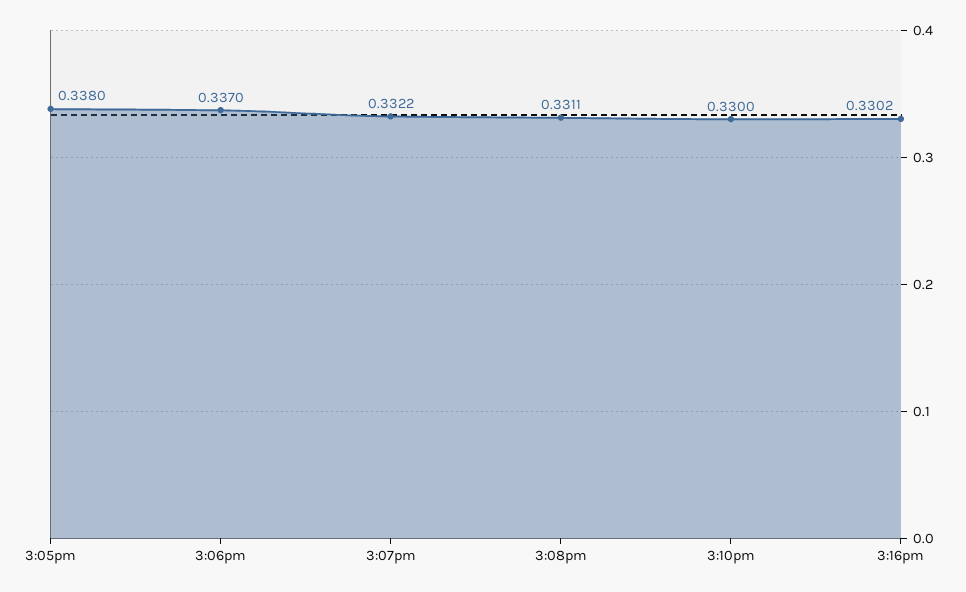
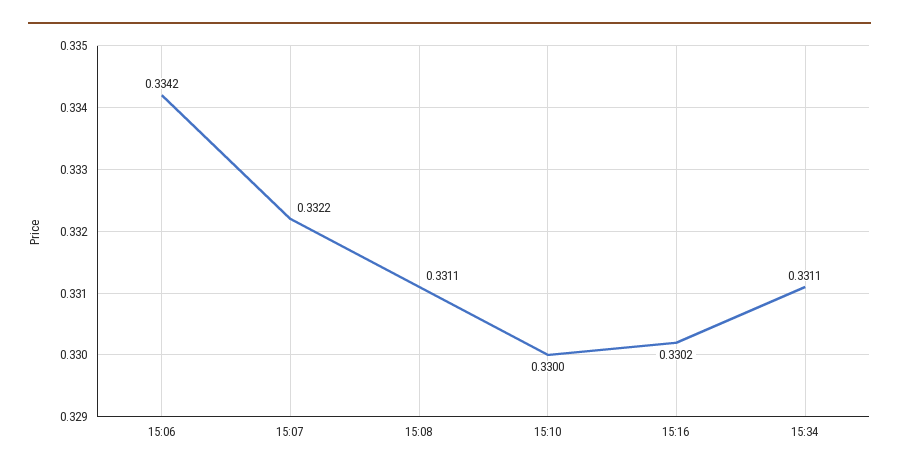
3:05pm: 0.338 -> none
3:06pm: 0.337 -> 0.3342
15:34: none -> 0.3311

